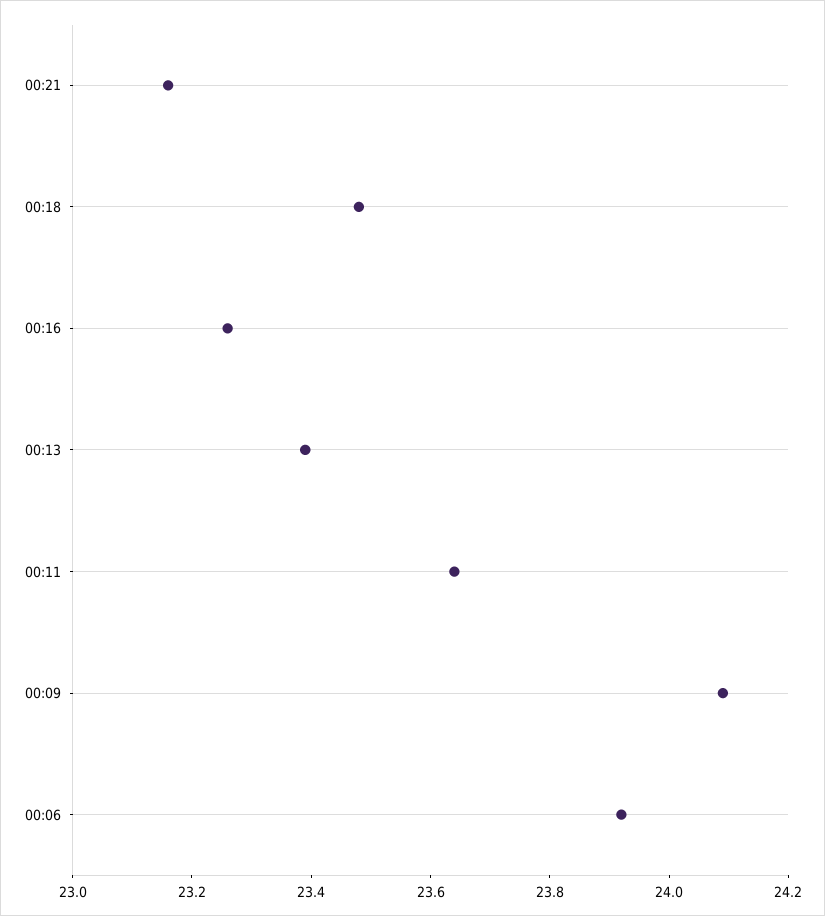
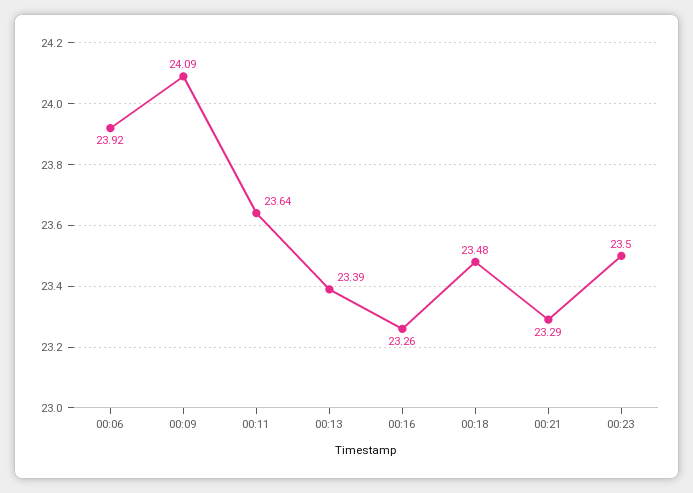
00:21: 23.15 -> 23.29
00:23: none -> 23.5

